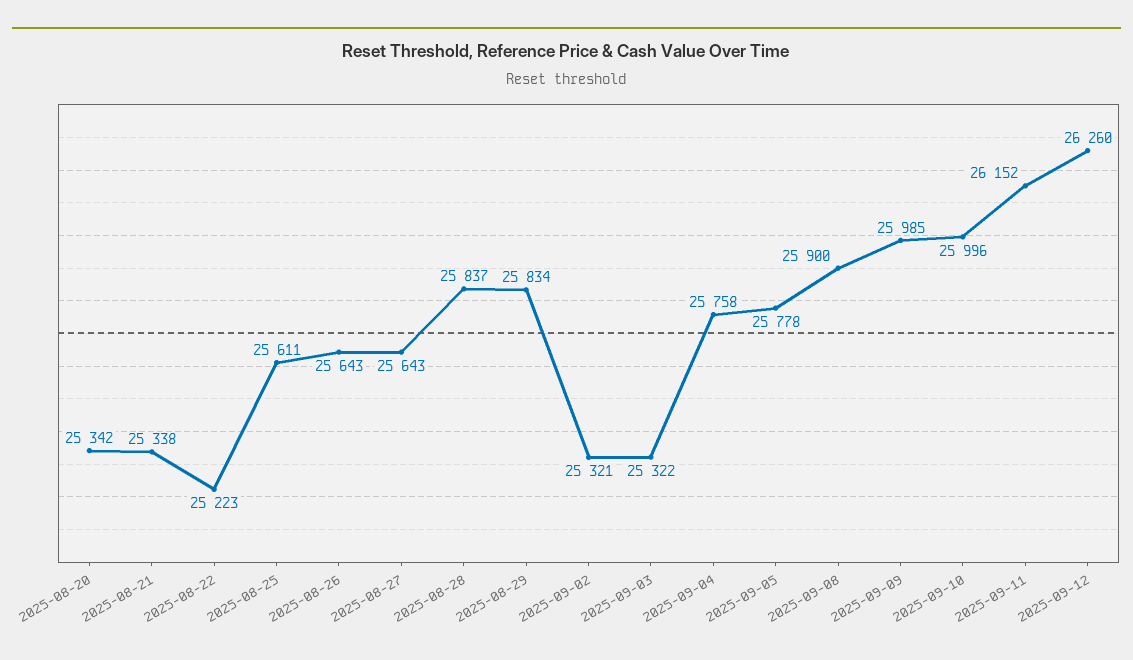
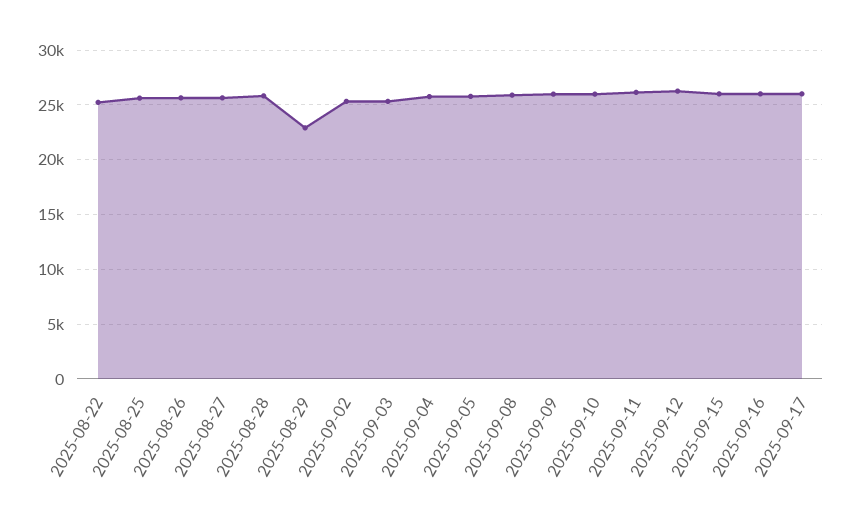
2025-08-20: 25342 -> none
2025-08-21: 25338 -> none
2025-08-29: 25834 -> 23000
2025-09-15: none -> 26000
2025-09-16: none -> 26000
2025-09-17: none -> 26000

